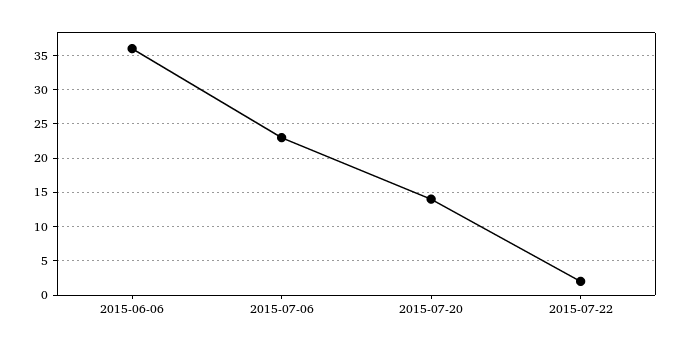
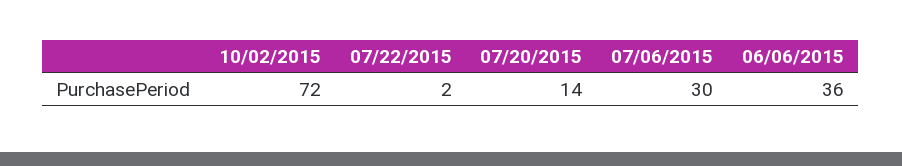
2015-07-06: 23 -> 30
10/02/2015: none -> 72

